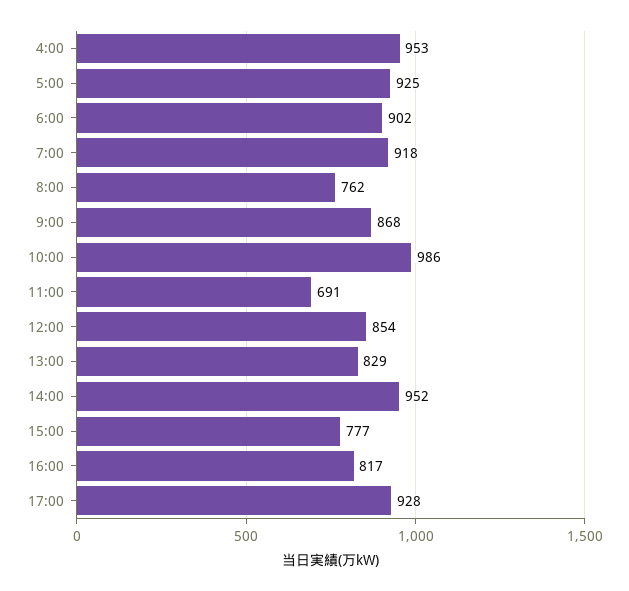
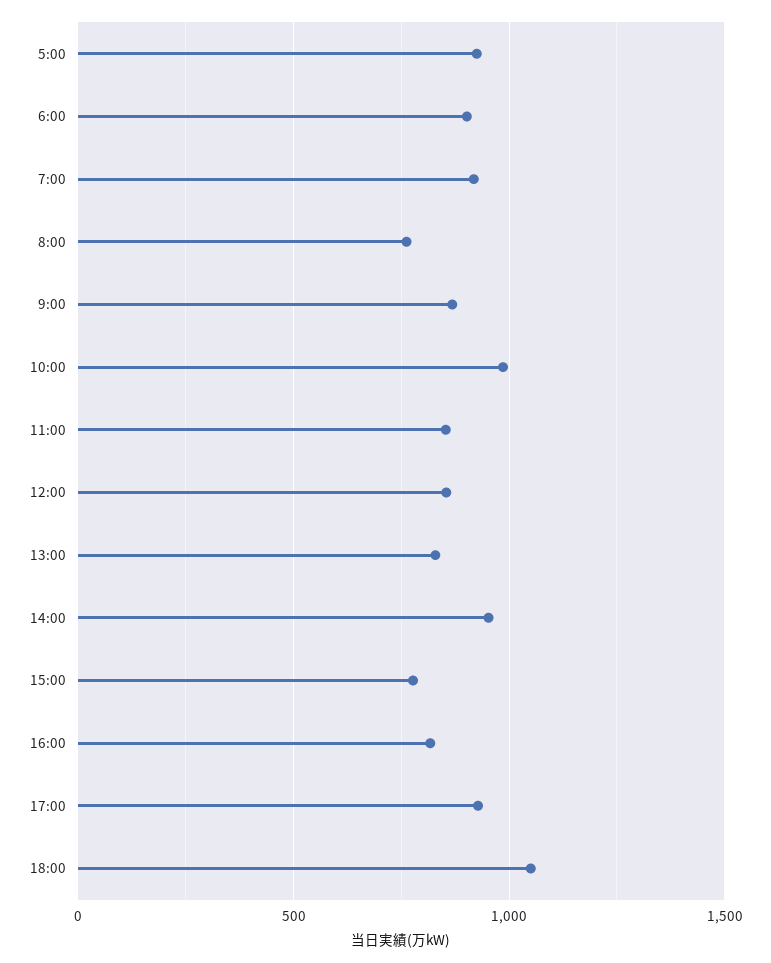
4:00: 953 -> none
11:00: 691 -> 850
18:00: none -> 1050

